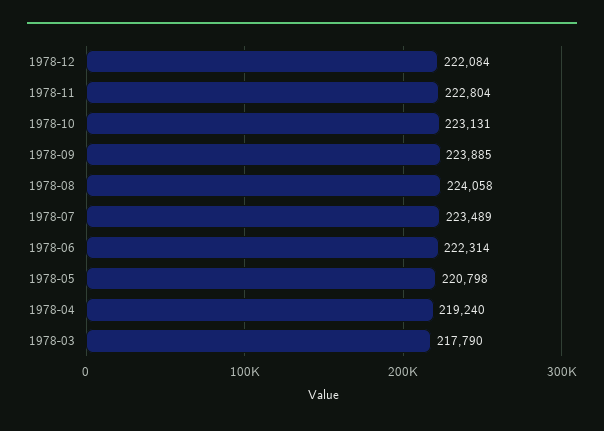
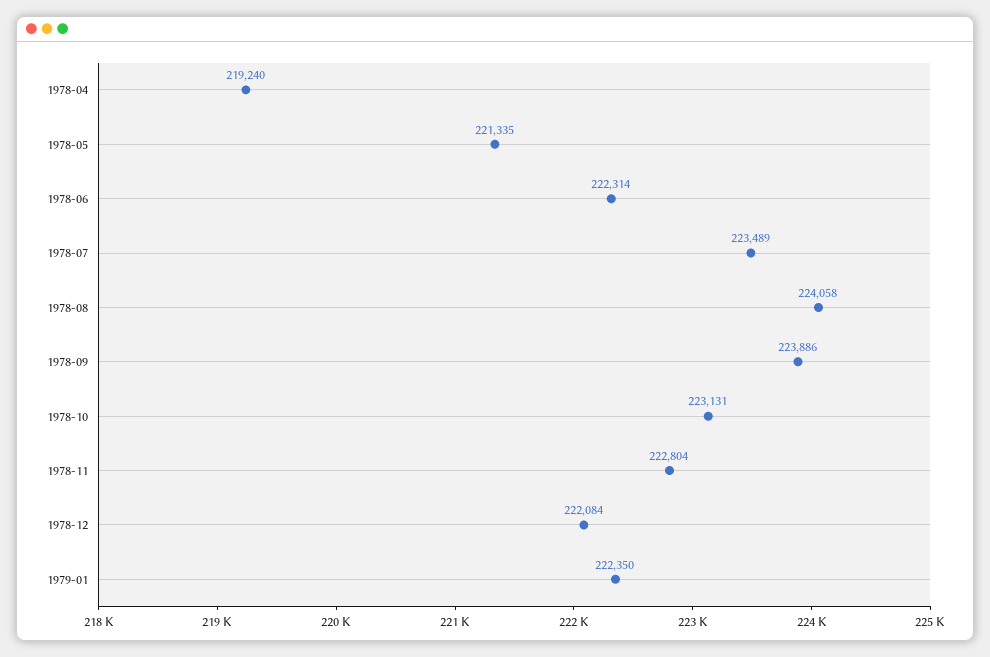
1978-09: 223885 -> 223886
1978-05: 220798 -> 221335
1978-03: 217790 -> none
1979-01: none -> 222350

